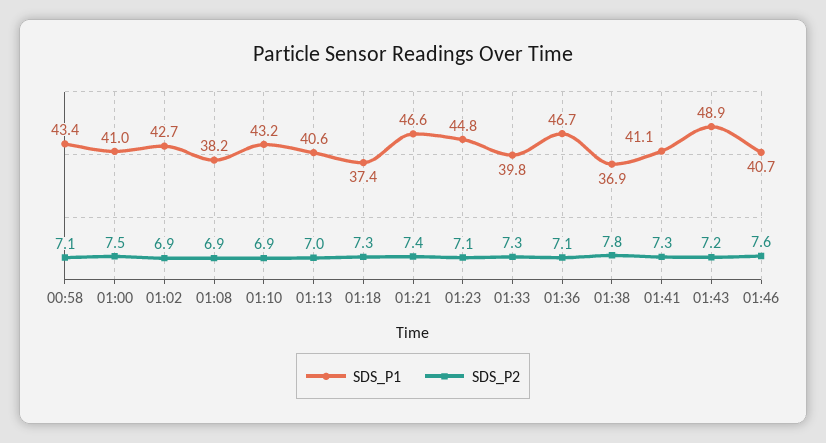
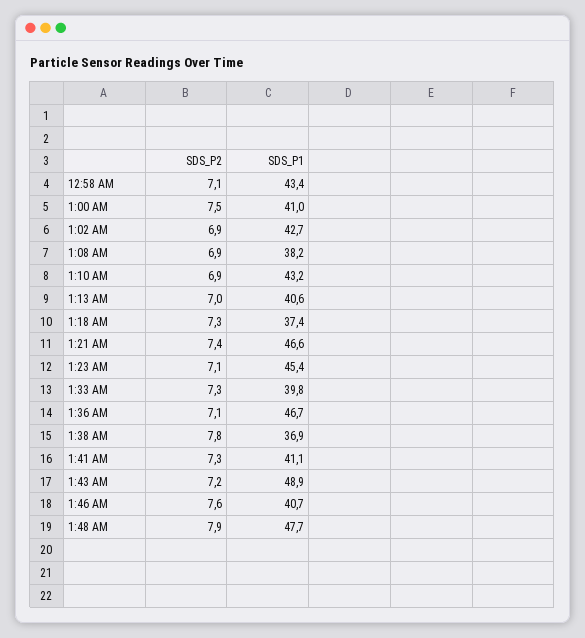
SDS_P1, 01:23: 44.8 -> 45.4
SDS_P2, 1:48 AM: none -> 7.9
SDS_P1, 1:48 AM: none -> 47.7

